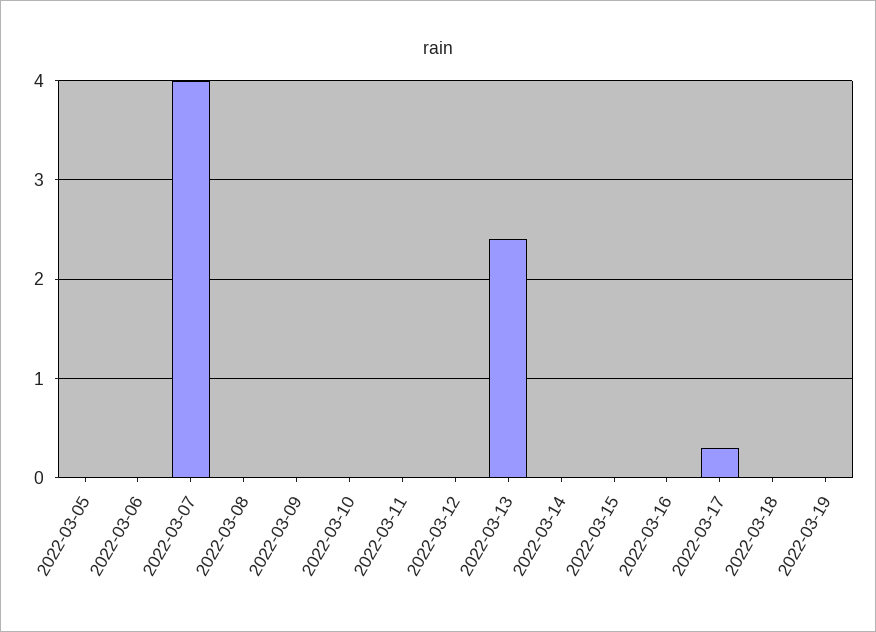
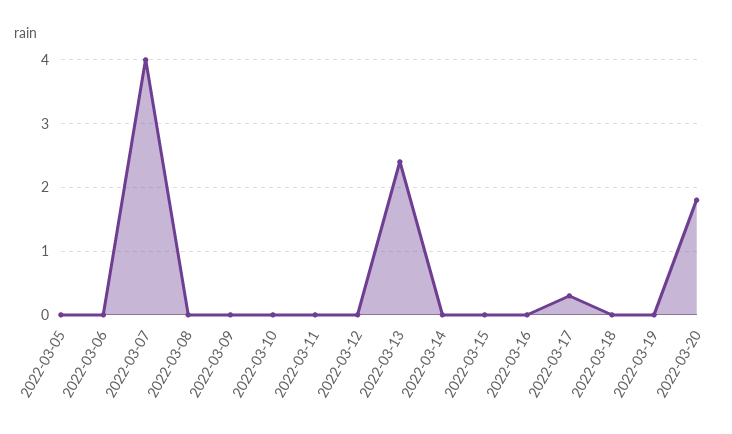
2022-03-20: none -> 1.8

